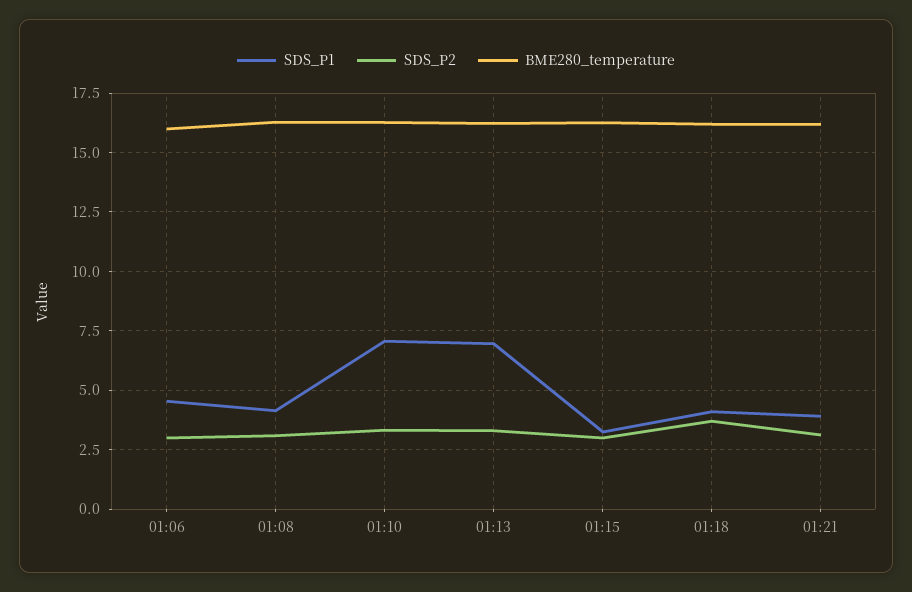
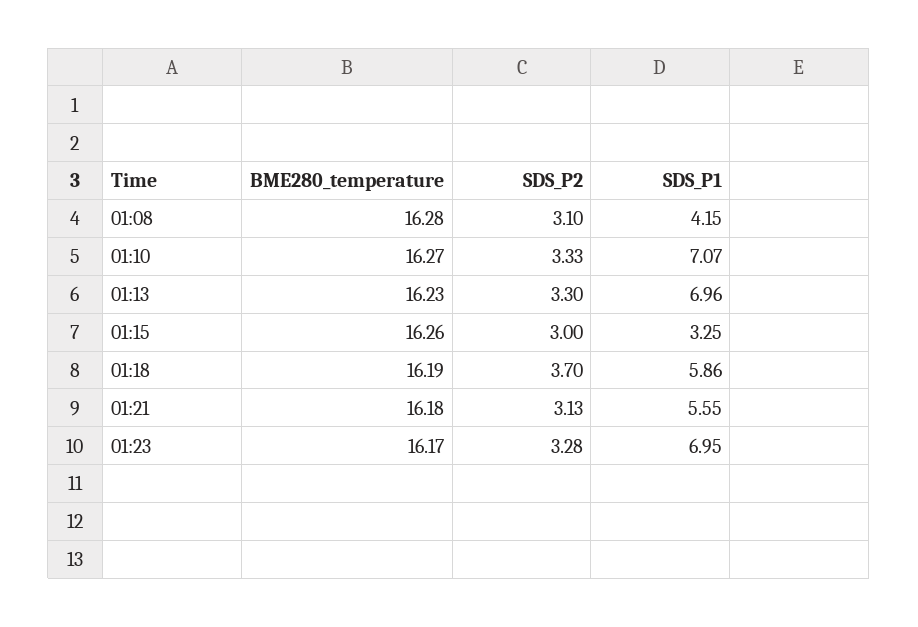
SDS_P1, 01:06: 4.5 -> none
SDS_P2, 01:06: 3 -> none
BME280_temperature, 01:06: 16 -> none
SDS_P1, 01:18: 4 -> 5.86
SDS_P1, 01:21: 4 -> 5.55
BME280_temperature, 01:23: none -> 16.17
SDS_P2, 01:23: none -> 3.28
SDS_P1, 01:23: none -> 6.95

